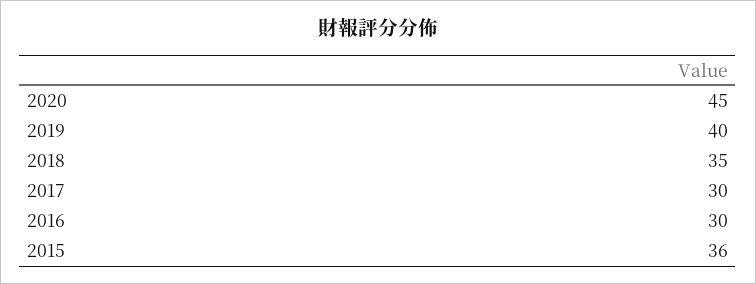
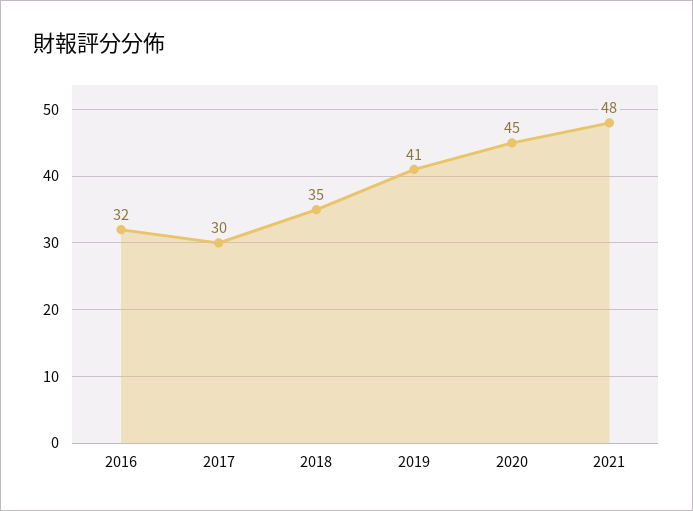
2019: 40 -> 41
2016: 30 -> 32
2015: 36 -> none
2021: none -> 48

